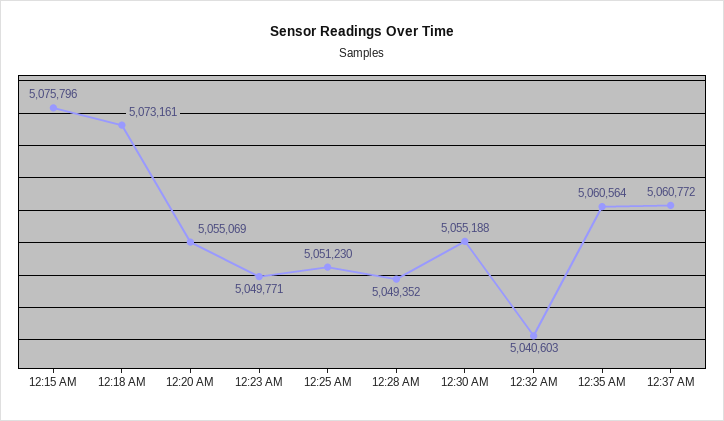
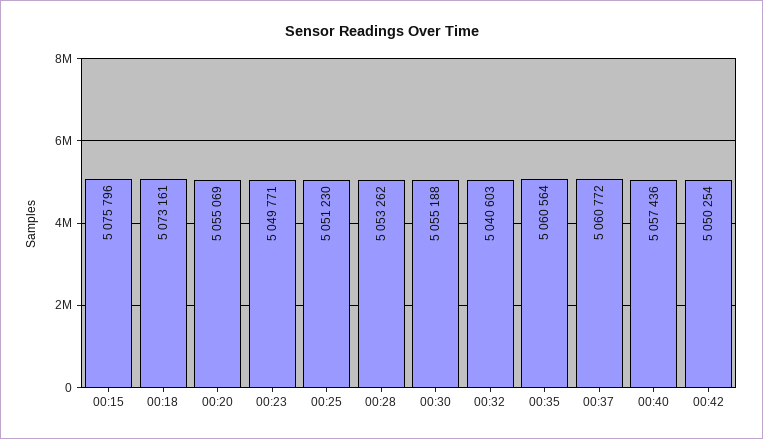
12:28 AM: 5049352 -> 5053262
00:40: none -> 5057436
00:42: none -> 5050254

